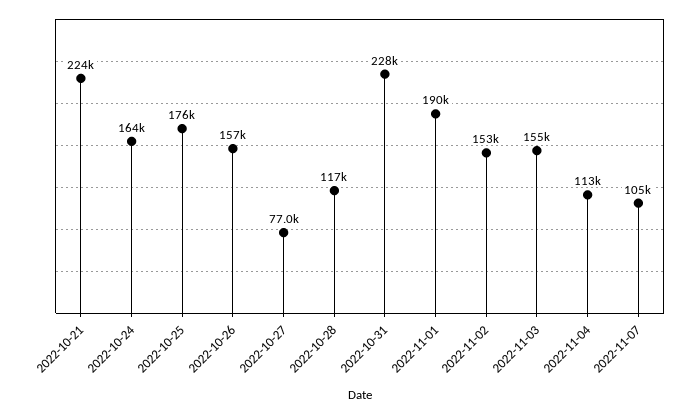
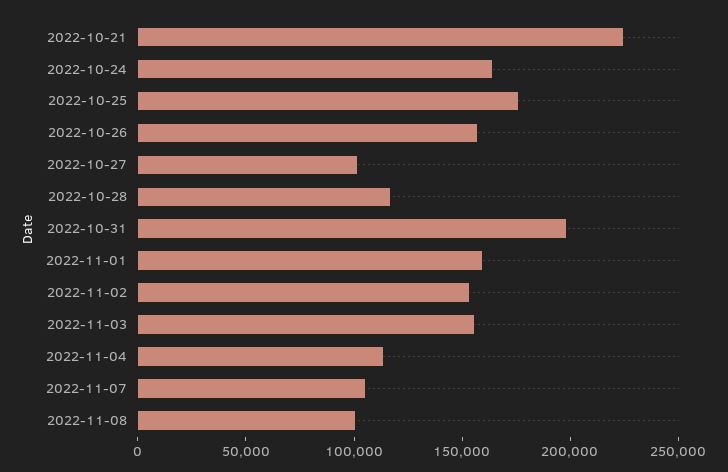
2022-10-27: 77000 -> 100000
2022-10-31: 228000 -> 200000
2022-11-01: 190000 -> 160000
2022-11-08: none -> 100000

